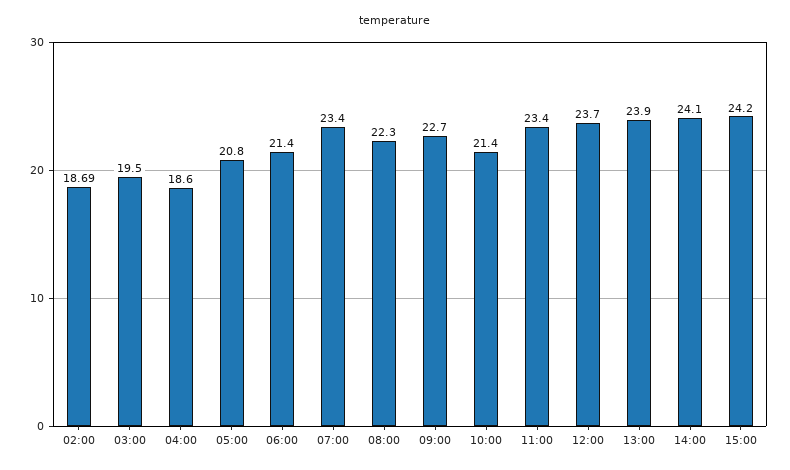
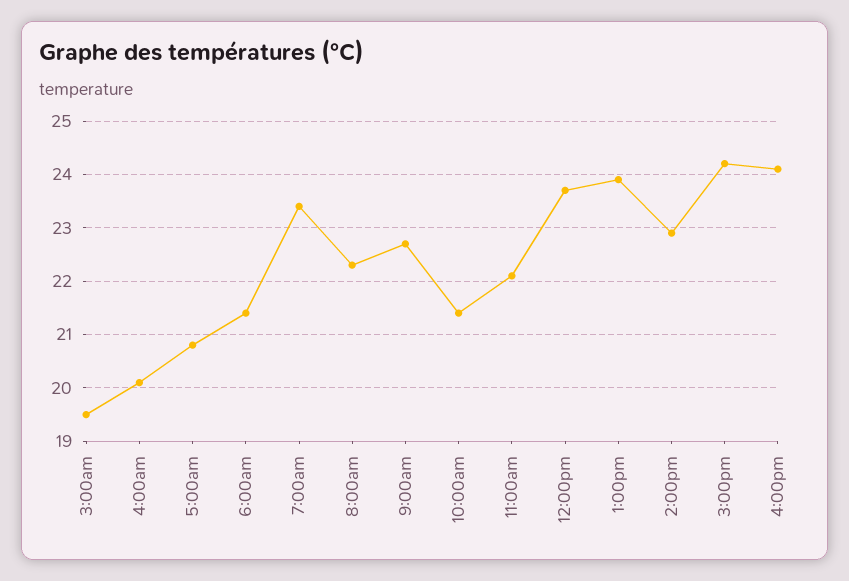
02:00: 18.69 -> none
04:00: 18.6 -> 20
11:00: 23.4 -> 22
14:00: 24.1 -> 23
4:00pm: none -> 24

